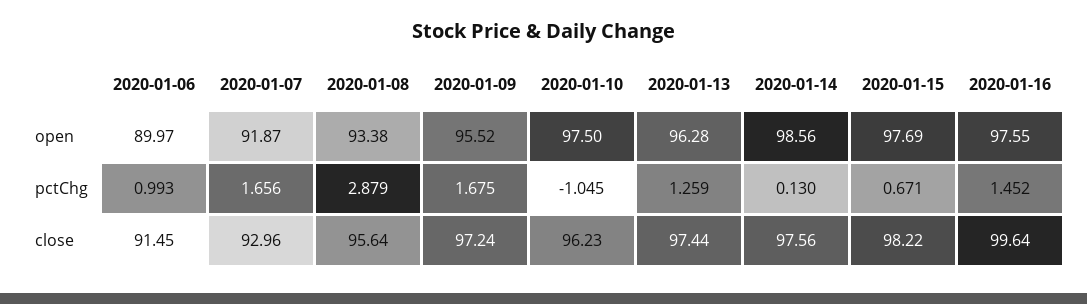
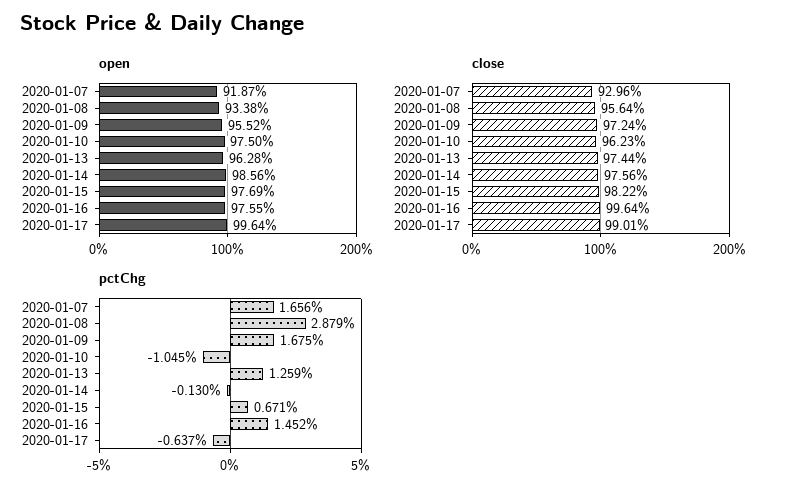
open, 2020-01-06: 89.97 -> none
pctChg, 2020-01-06: 0.993 -> none
pctChg, 2020-01-14: 0.13 -> -0.13
close, 2020-01-06: 91.45 -> none
open, 2020-01-17: none -> 99.64
close, 2020-01-17: none -> 99.01
pctChg, 2020-01-17: none -> -0.637

